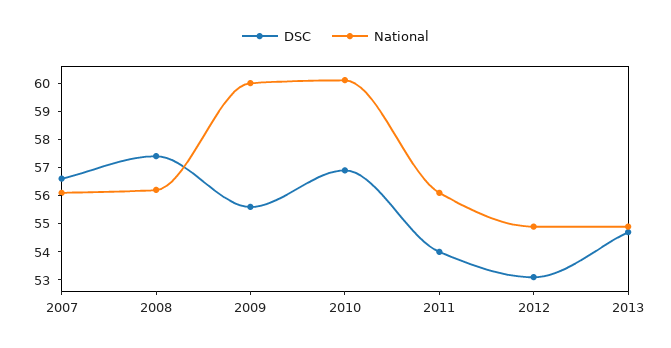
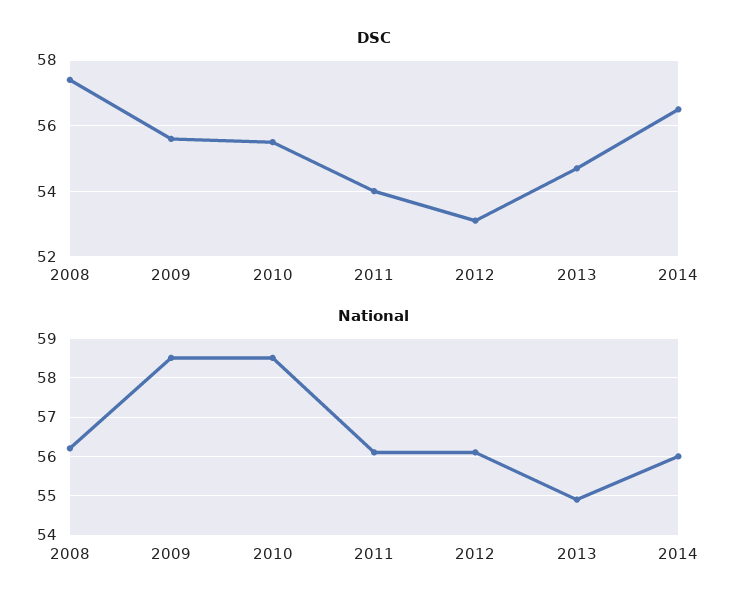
DSC, 2007: 56.5 -> none
National, 2007: 56 -> none
National, 2009: 60 -> 58.5
DSC, 2010: 57 -> 55.5
National, 2010: 60 -> 58.5
National, 2012: 55 -> 56
DSC, 2014: none -> 56.5
National, 2014: none -> 56

